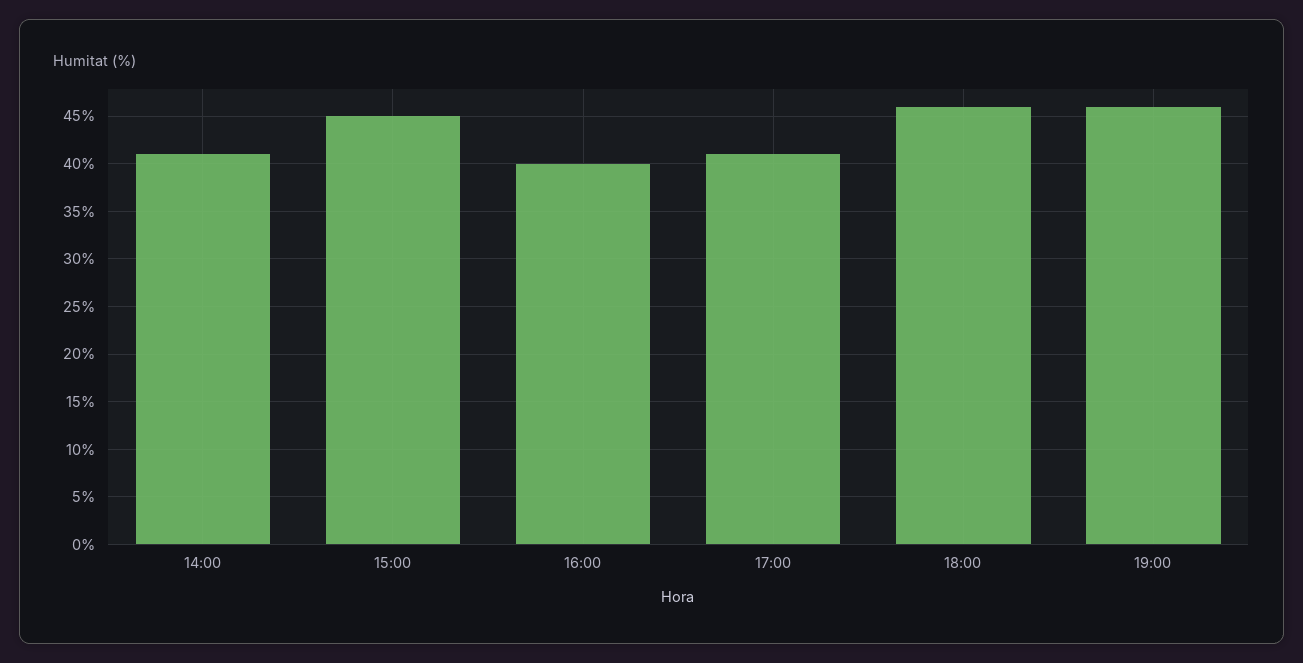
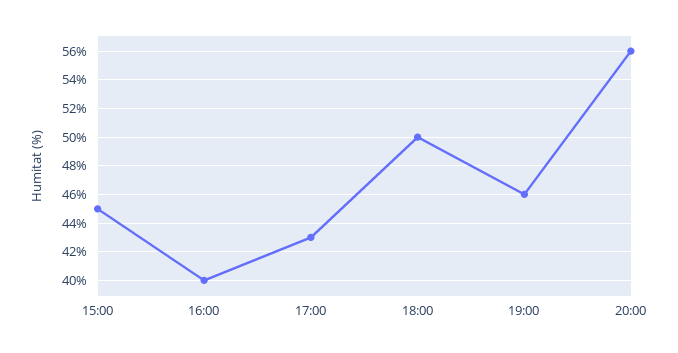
14:00: 41 -> none
17:00: 41 -> 43
18:00: 46 -> 50
20:00: none -> 56

